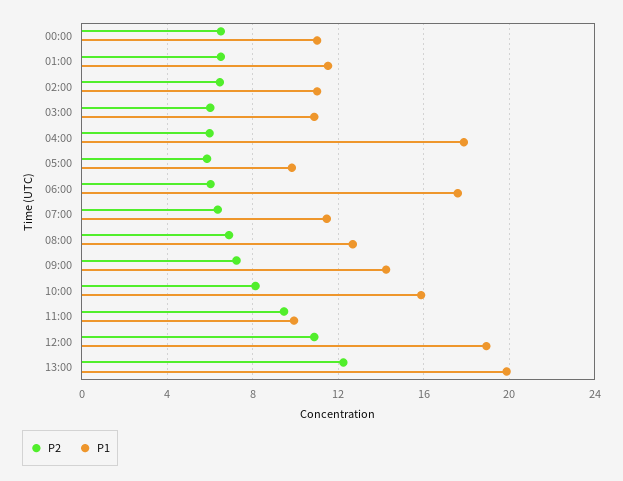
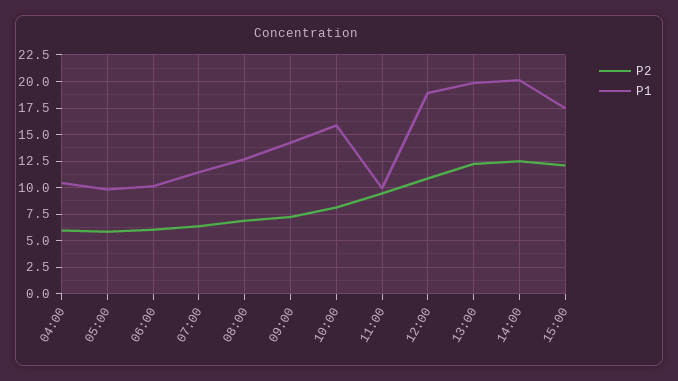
P2, 00:00: 6.5 -> none
P1, 00:00: 11 -> none
P2, 01:00: 6.5 -> none
P1, 01:00: 11.5 -> none
P2, 02:00: 6.5 -> none
P1, 02:00: 11 -> none
P2, 03:00: 6 -> none
P1, 03:00: 11 -> none
P1, 04:00: 18 -> 10
P1, 06:00: 17.5 -> 10
P2, 14:00: none -> 12.5
P1, 14:00: none -> 20
P2, 15:00: none -> 12.5
P1, 15:00: none -> 17.5

